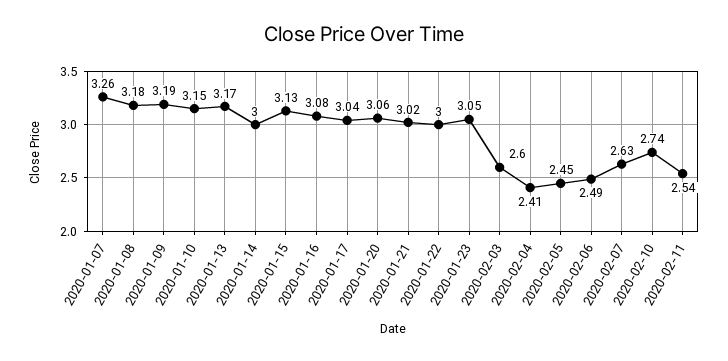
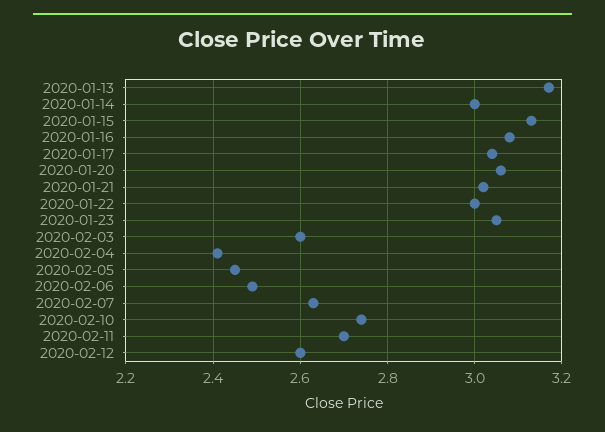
2020-01-07: 3.26 -> none
2020-01-08: 3.18 -> none
2020-01-09: 3.19 -> none
2020-01-10: 3.15 -> none
2020-02-11: 2.54 -> 2.7
2020-02-12: none -> 2.6

